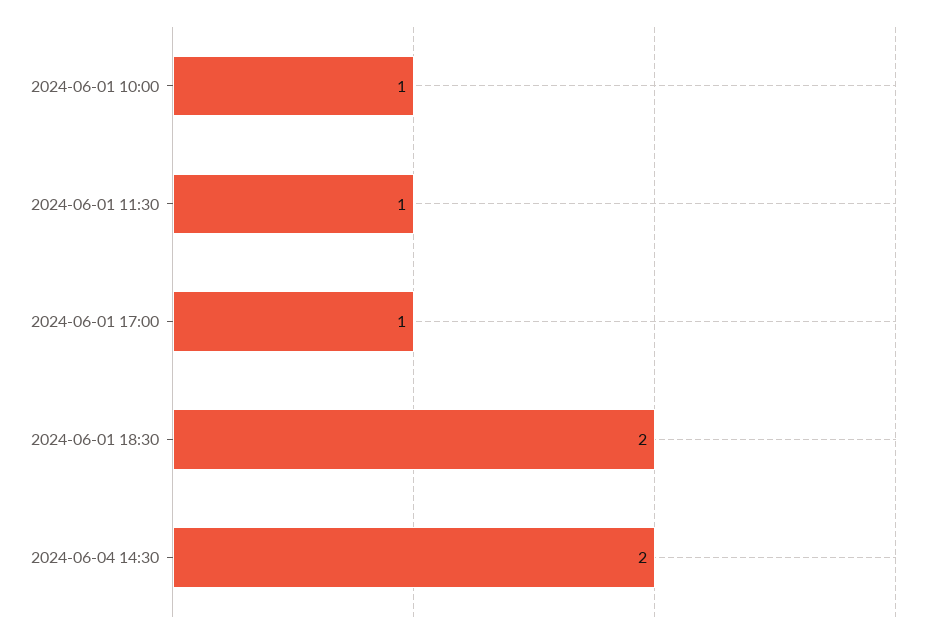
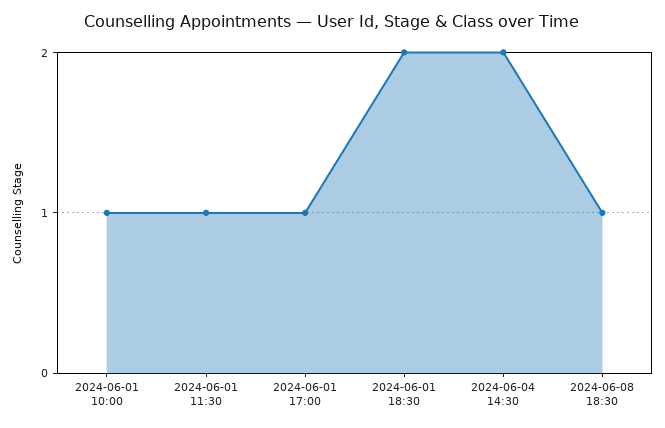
2024-06-08 18:30: none -> 1

